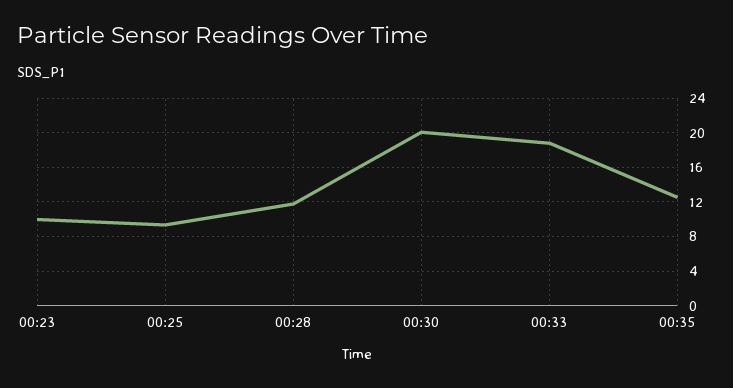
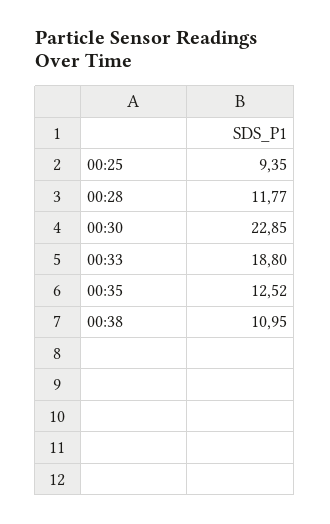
00:23: 10 -> none
00:30: 20 -> 22.85
00:38: none -> 10.95

